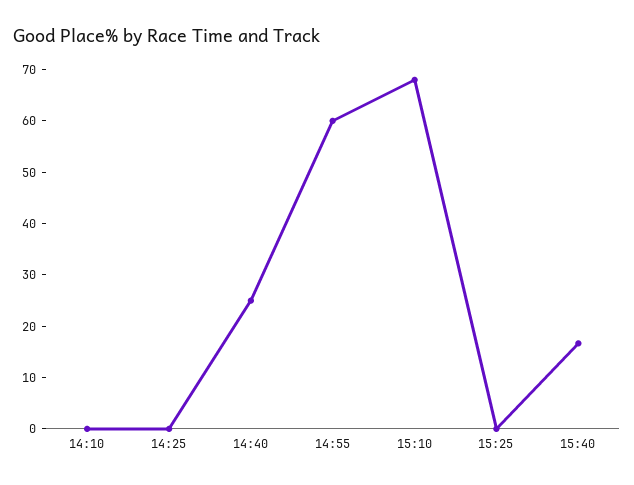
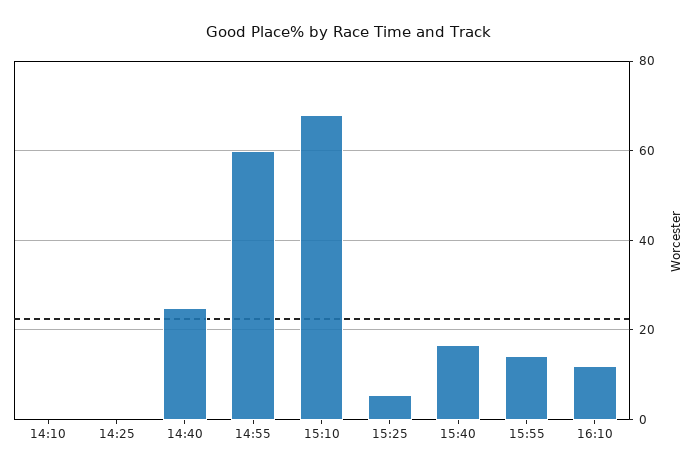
15:25: 0 -> 6
15:55: none -> 14
16:10: none -> 12

